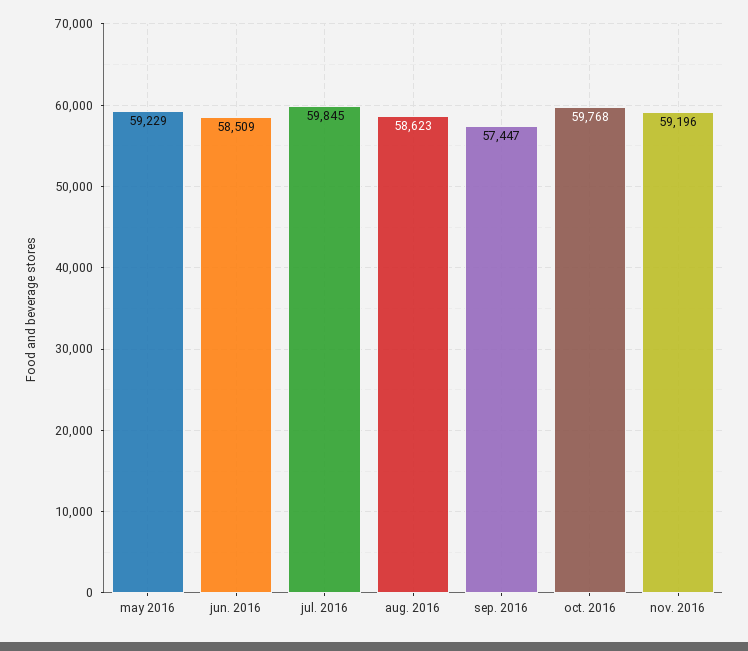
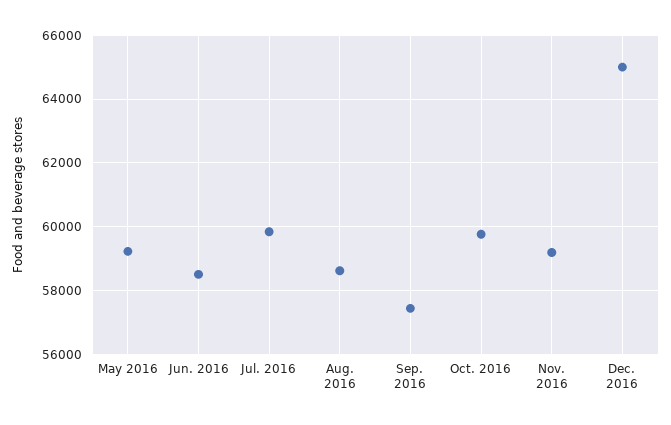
Dec. 2016: none -> 65000

